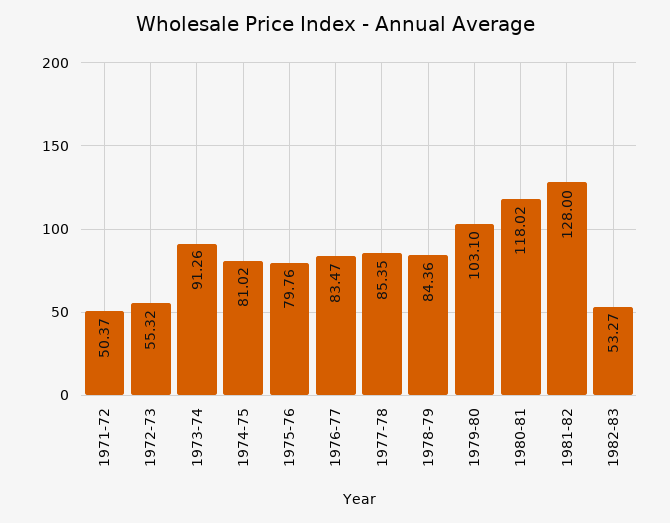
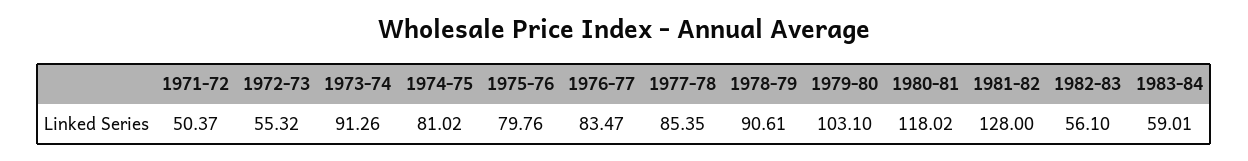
1978-79: 84.36 -> 90.61
1982-83: 53.27 -> 56.1
1983-84: none -> 59.01

